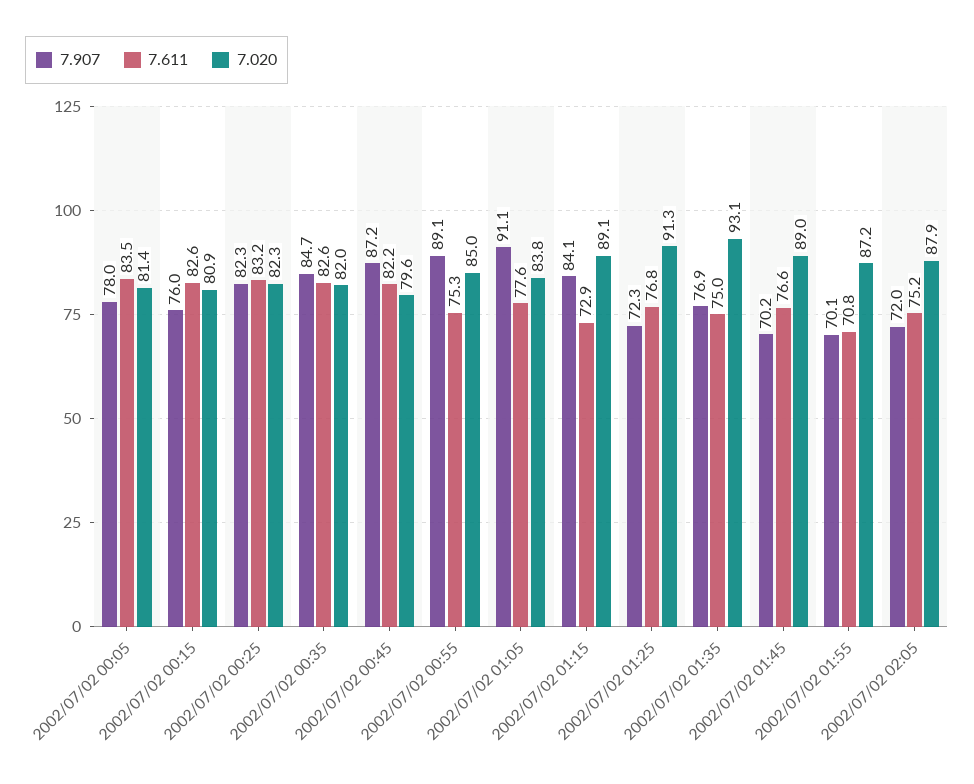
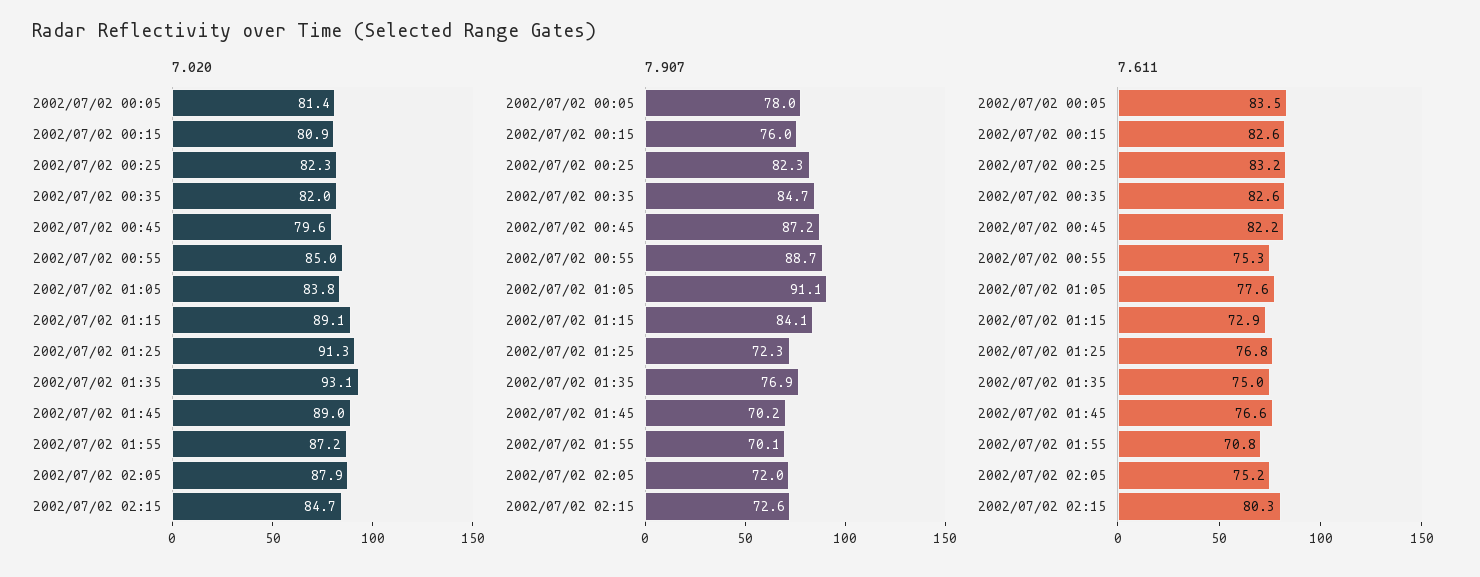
7.907, 2002/07/02 00:55: 89.1 -> 88.7
7.020, 2002/07/02 02:15: none -> 84.7
7.907, 2002/07/02 02:15: none -> 72.6
7.611, 2002/07/02 02:15: none -> 80.3

